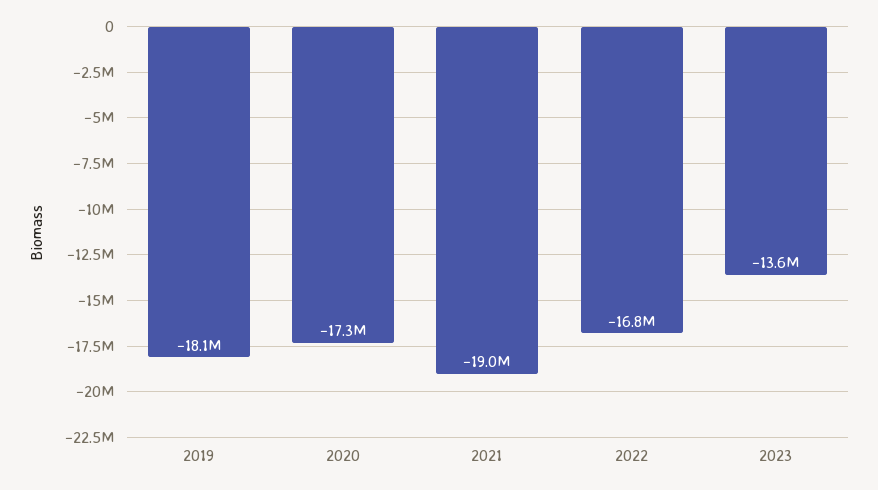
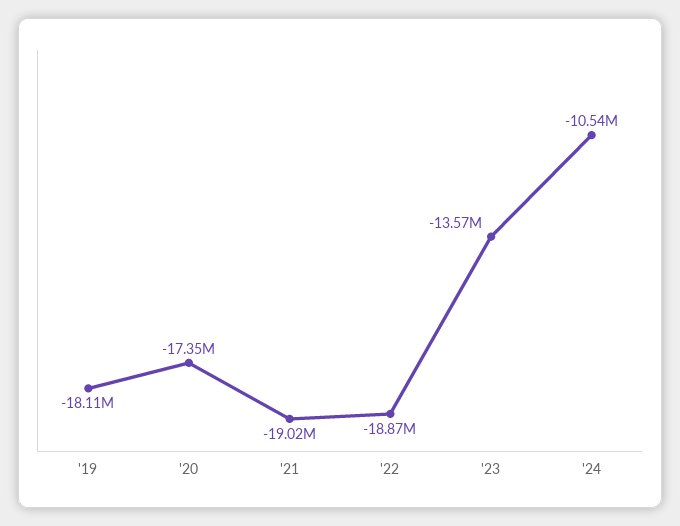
2022: -16800000 -> -18870000
'24: none -> -10540000

